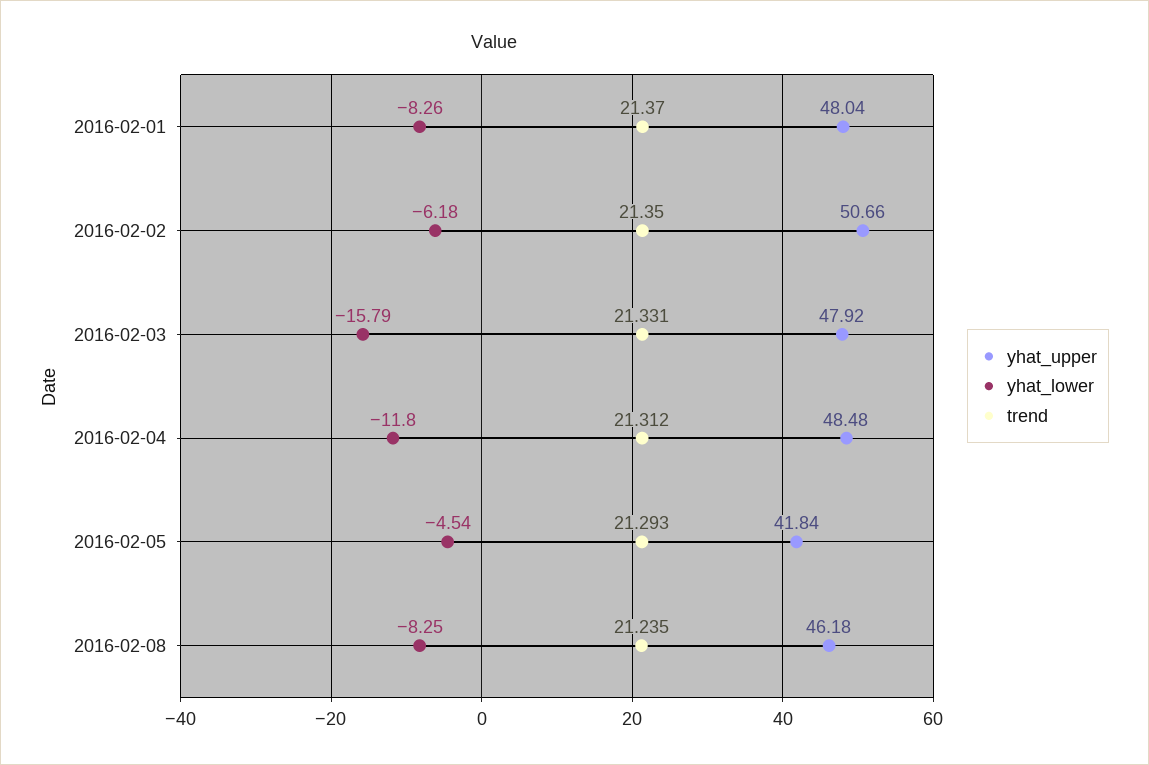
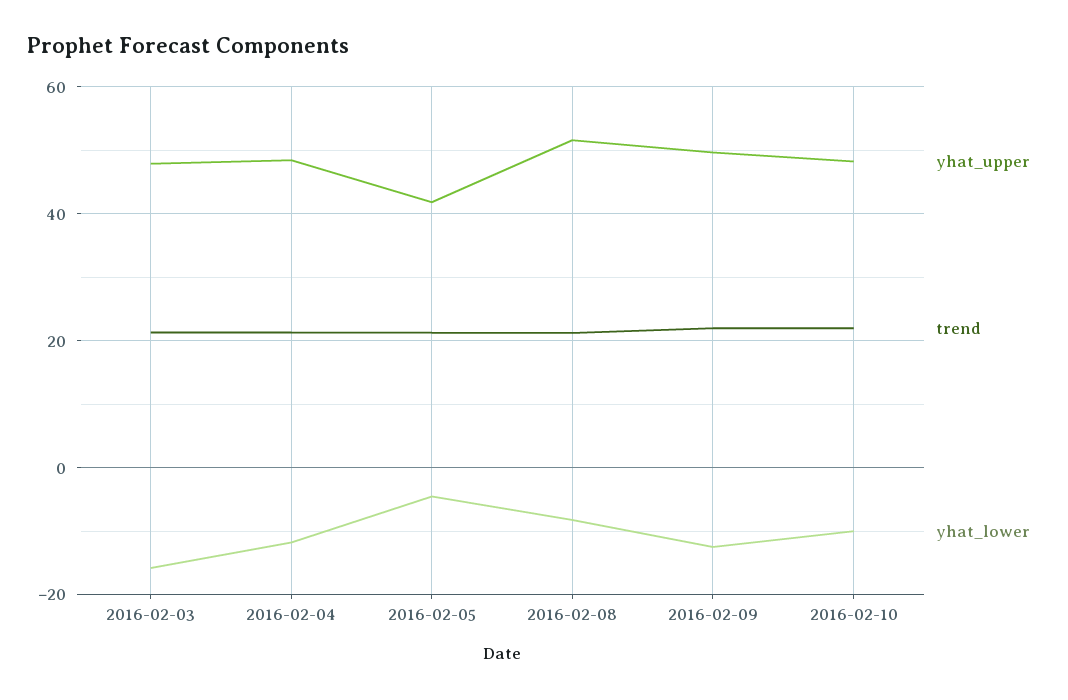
yhat_upper, 2016-02-01: 48.04 -> none
yhat_lower, 2016-02-01: -8.26 -> none
trend, 2016-02-01: 21.37 -> none
yhat_upper, 2016-02-02: 50.66 -> none
yhat_lower, 2016-02-02: -6.18 -> none
trend, 2016-02-02: 21.35 -> none
yhat_upper, 2016-02-08: 46.18 -> 52
yhat_upper, 2016-02-09: none -> 50
trend, 2016-02-09: none -> 22
yhat_lower, 2016-02-09: none -> -12
yhat_upper, 2016-02-10: none -> 48
trend, 2016-02-10: none -> 22
yhat_lower, 2016-02-10: none -> -10

